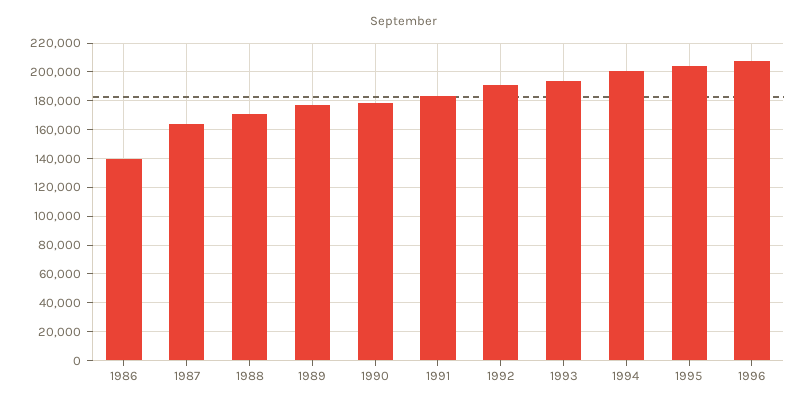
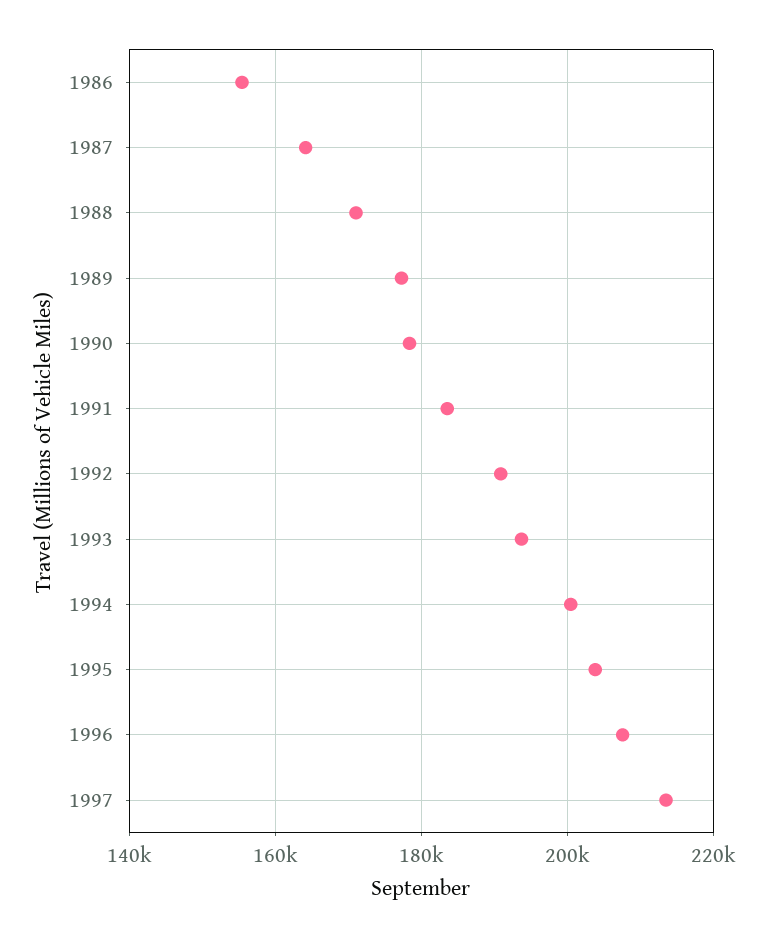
1986: 140000 -> 156000
1997: none -> 214000

